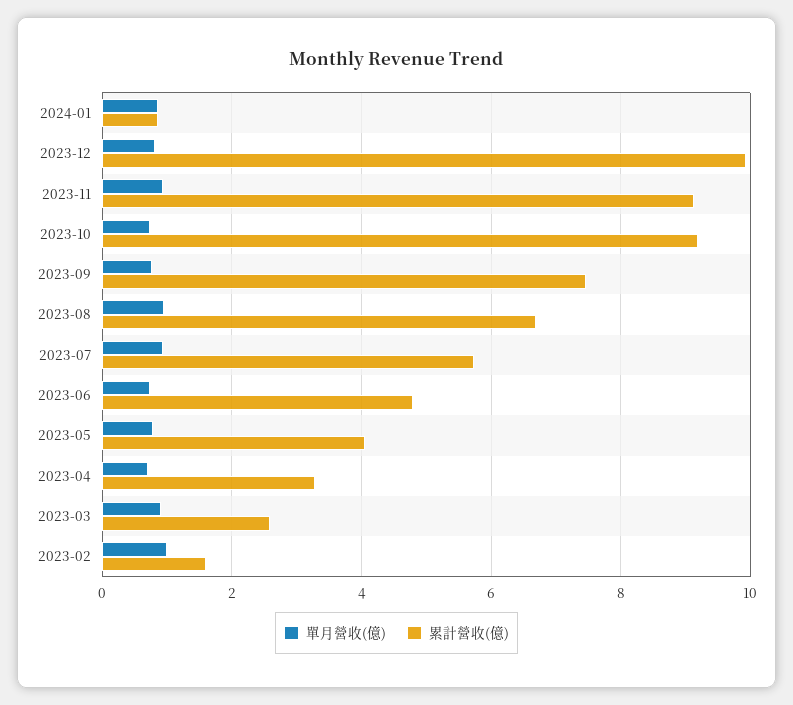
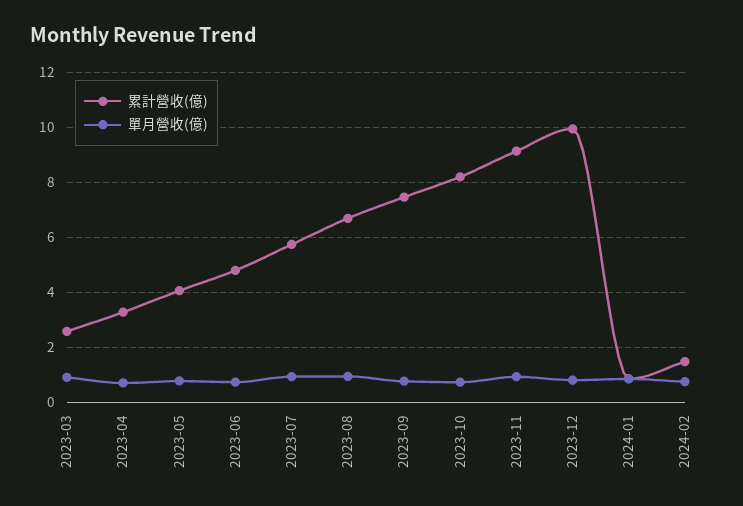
累計營收(億), 2023-10: 9.2 -> 8.25
單月營收(億), 2023-02: 1 -> none
累計營收(億), 2023-02: 1.6 -> none
累計營收(億), 2024-02: none -> 1.5
單月營收(億), 2024-02: none -> 0.75

